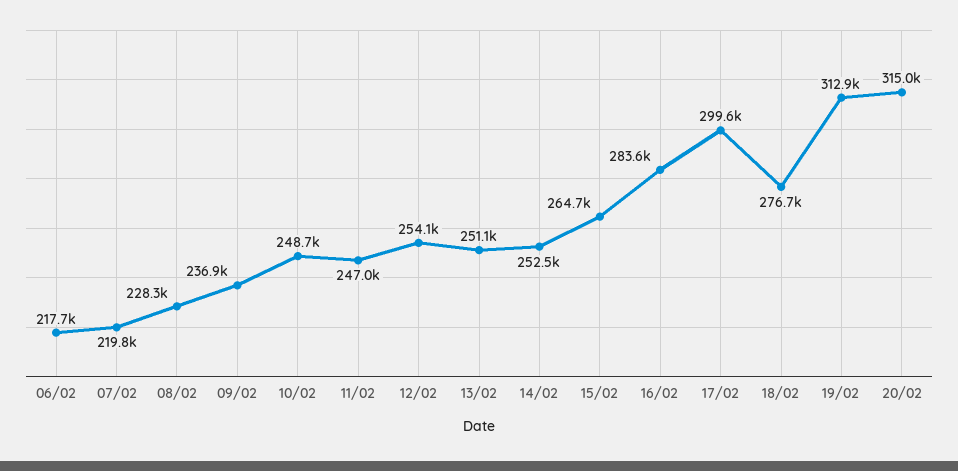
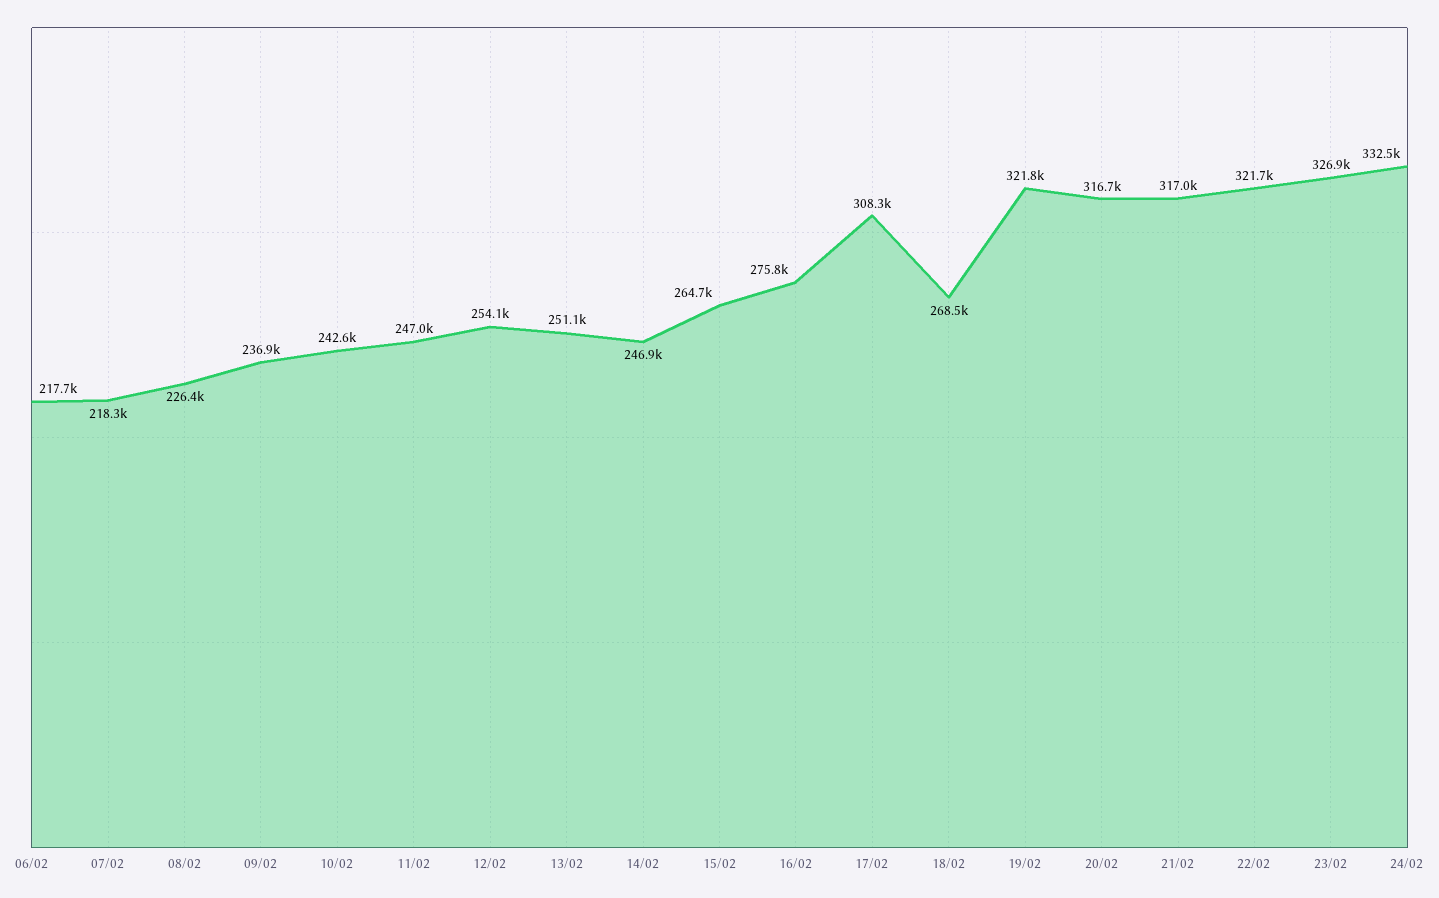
07/02: 219800 -> 218300
08/02: 228300 -> 226400
10/02: 248700 -> 242600
14/02: 252500 -> 246900
16/02: 283600 -> 275800
17/02: 299600 -> 308300
18/02: 276700 -> 268500
19/02: 312900 -> 321800
20/02: 315000 -> 316700
21/02: none -> 317000
22/02: none -> 321700
23/02: none -> 326900
24/02: none -> 332500

